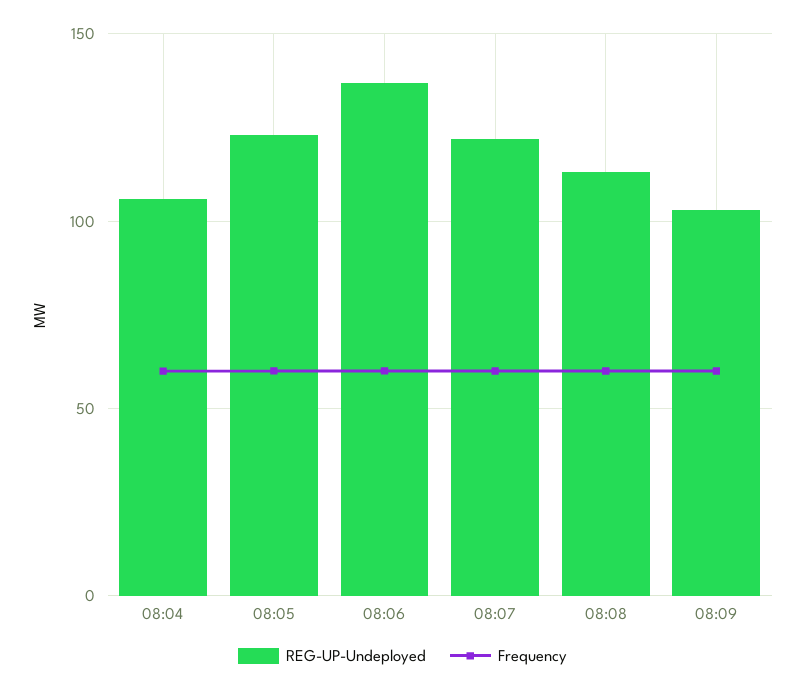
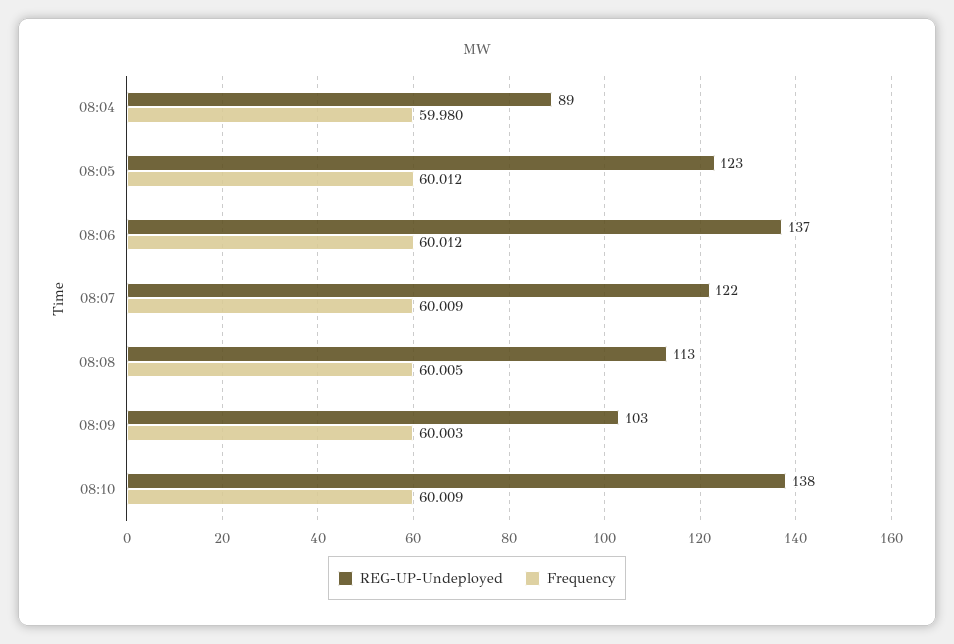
REG-UP-Undeployed, 08:04: 105 -> 89
REG-UP-Undeployed, 08:10: none -> 138
Frequency, 08:10: none -> 60.009

